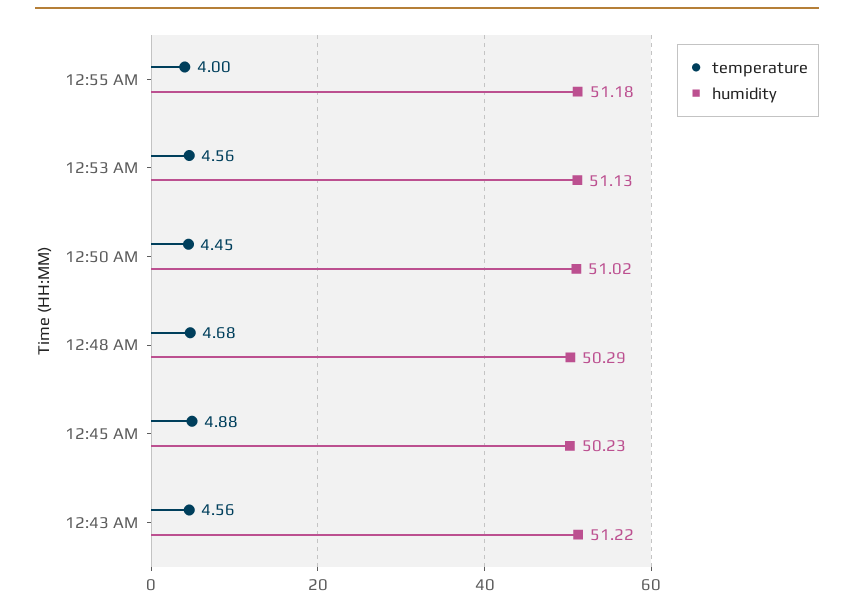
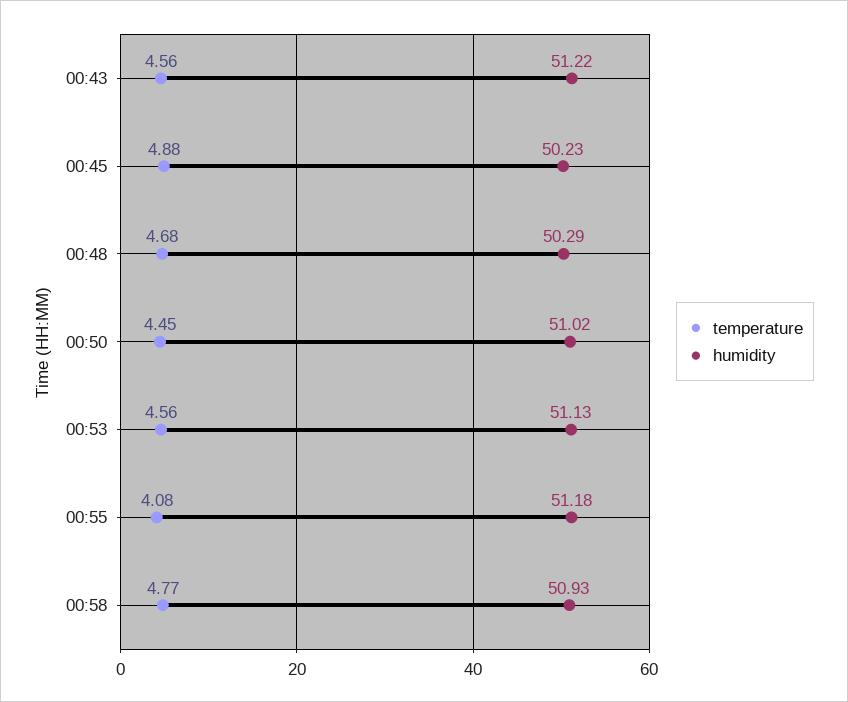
temperature, 12:55 AM: 4 -> 4.08
temperature, 00:58: none -> 4.77
humidity, 00:58: none -> 50.93

